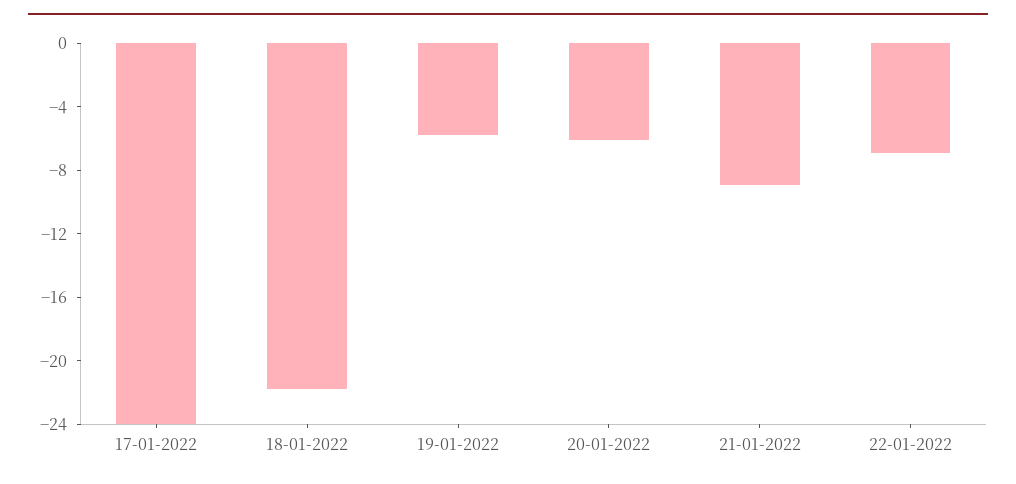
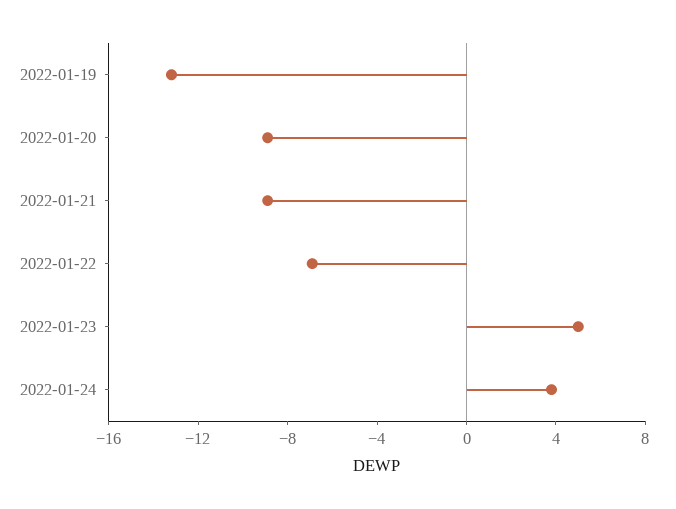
17-01-2022: -24 -> none
18-01-2022: -22 -> none
19-01-2022: -6 -> -13
20-01-2022: -6 -> -9
2022-01-23: none -> 5
2022-01-24: none -> 4

